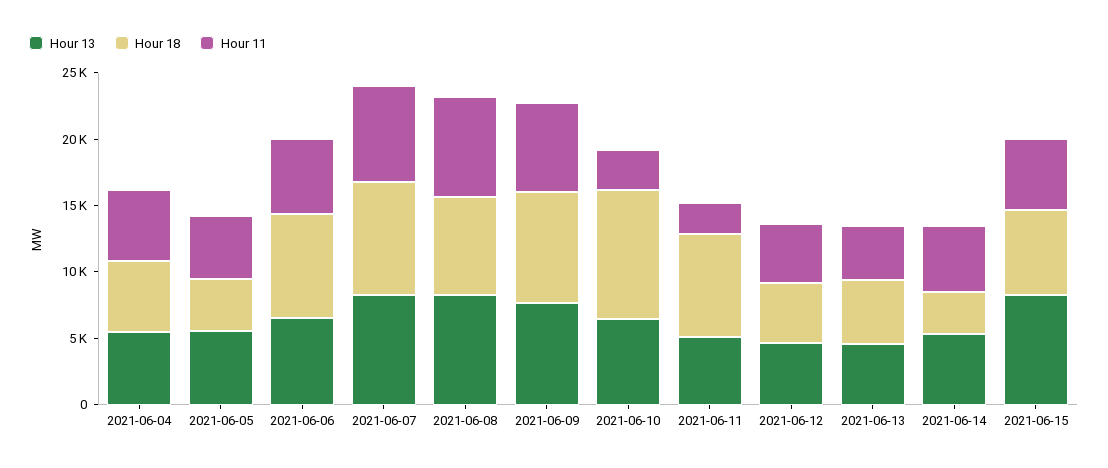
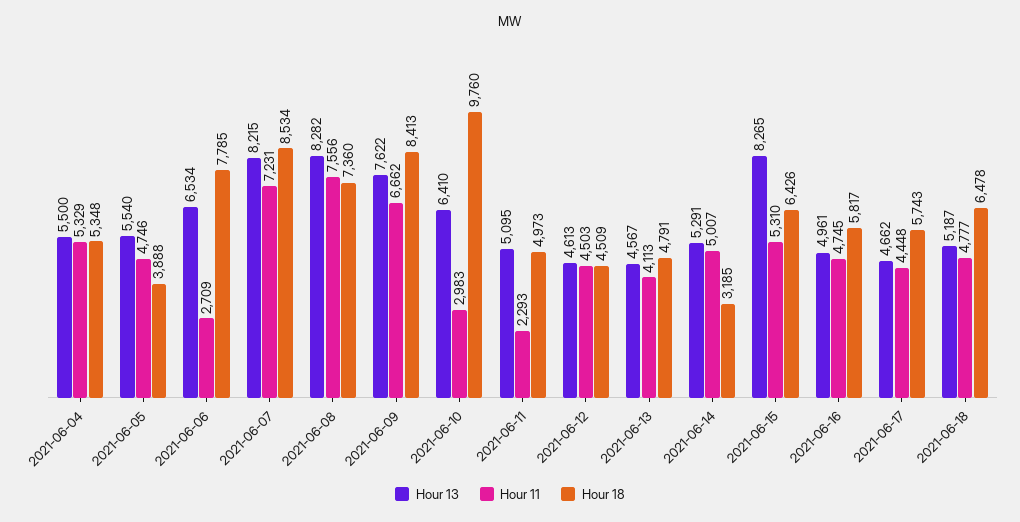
Hour 11, 2021-06-06: 6000 -> 2709
Hour 18, 2021-06-11: 8000 -> 4973
Hour 13, 2021-06-16: none -> 4961
Hour 11, 2021-06-16: none -> 4745
Hour 18, 2021-06-16: none -> 5817
Hour 13, 2021-06-17: none -> 4662
Hour 11, 2021-06-17: none -> 4448
Hour 18, 2021-06-17: none -> 5743
Hour 13, 2021-06-18: none -> 5187
Hour 11, 2021-06-18: none -> 4777
Hour 18, 2021-06-18: none -> 6478

